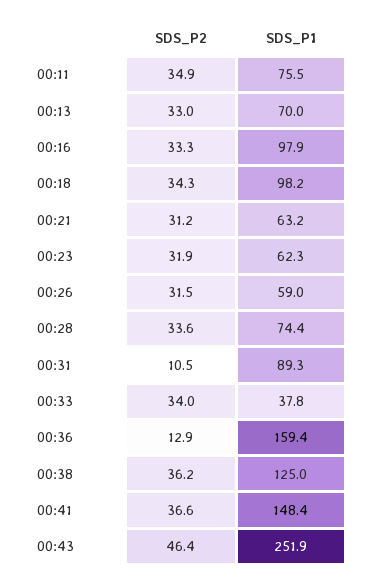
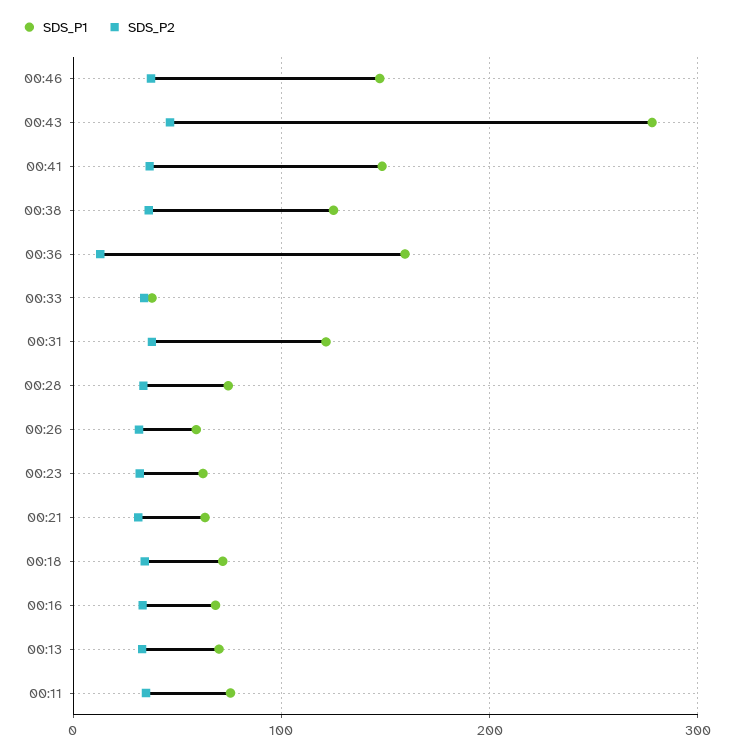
SDS_P1, 00:16: 97.9 -> 70
SDS_P1, 00:18: 98.2 -> 70
SDS_P2, 00:31: 10.5 -> 40
SDS_P1, 00:31: 89.3 -> 120
SDS_P1, 00:43: 251.9 -> 280
SDS_P1, 00:46: none -> 150
SDS_P2, 00:46: none -> 40

